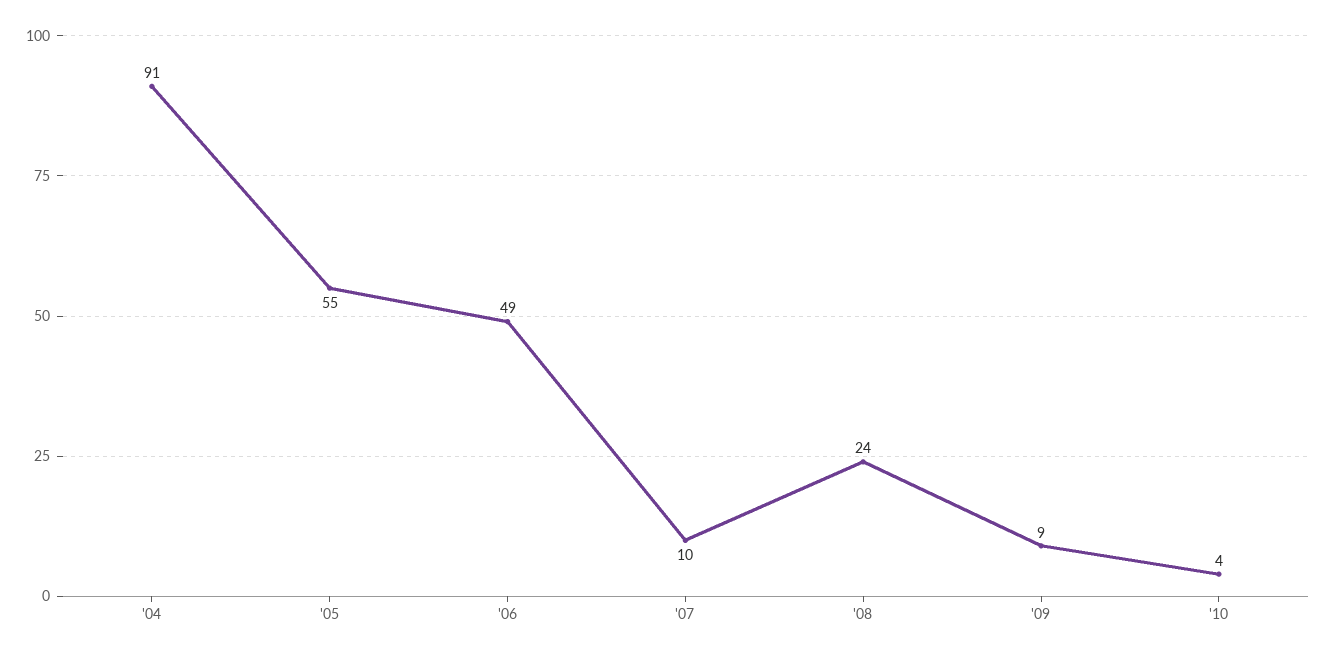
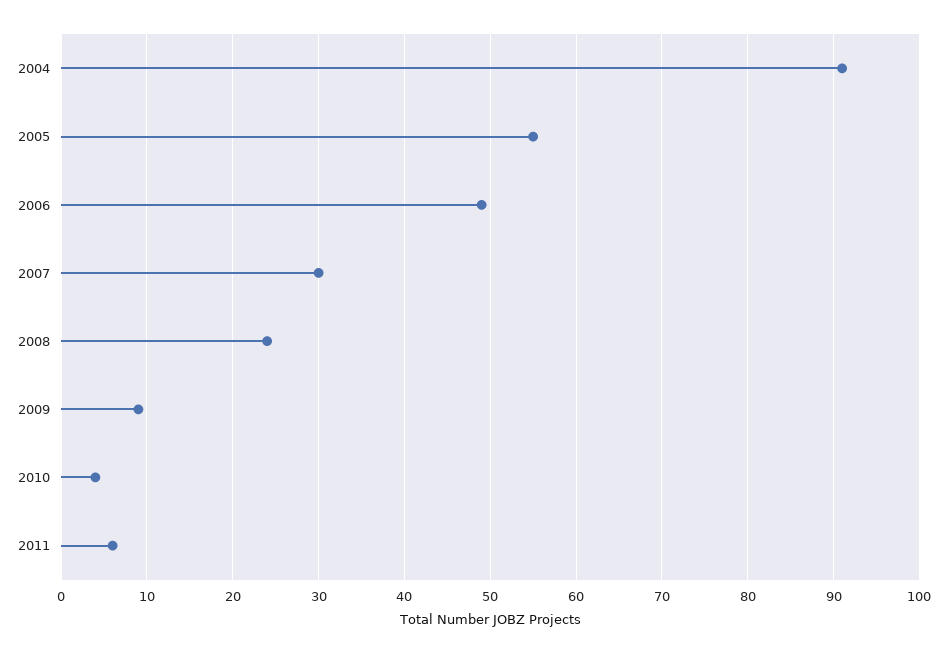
'07: 10 -> 30
2011: none -> 6

